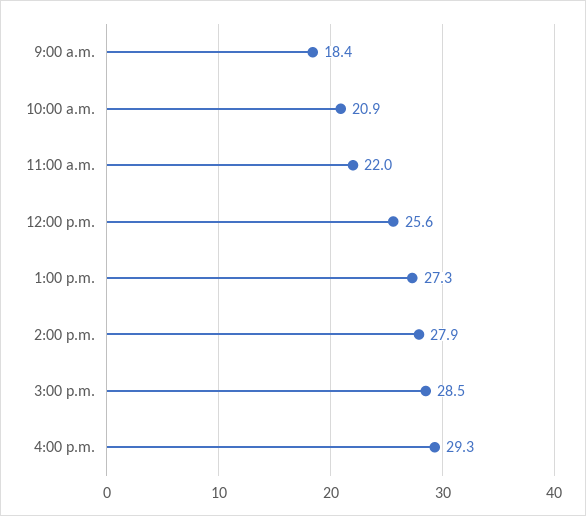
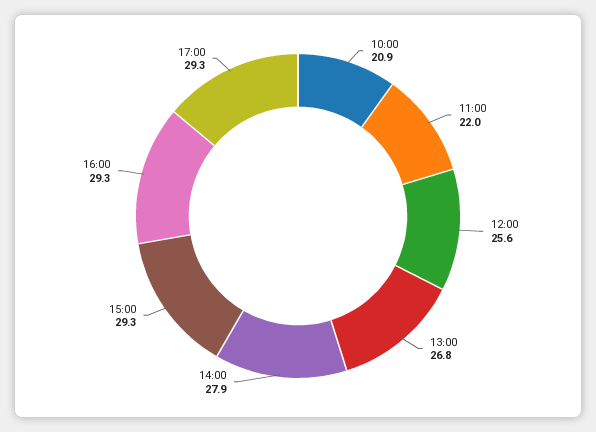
9:00 a.m.: 18.4 -> none
1:00 p.m.: 27.3 -> 26.8
3:00 p.m.: 28.5 -> 29.3
17:00: none -> 29.3

